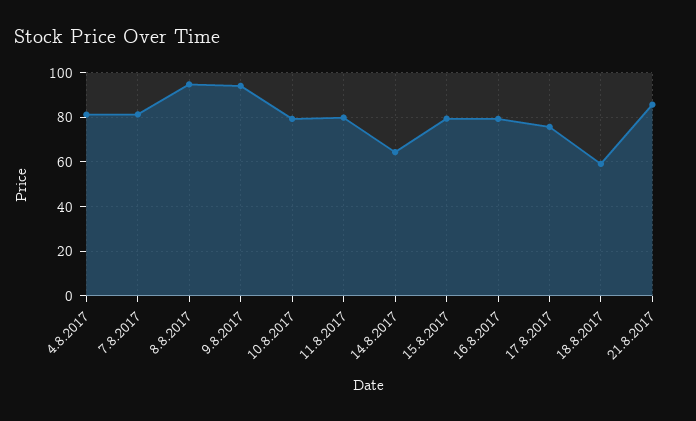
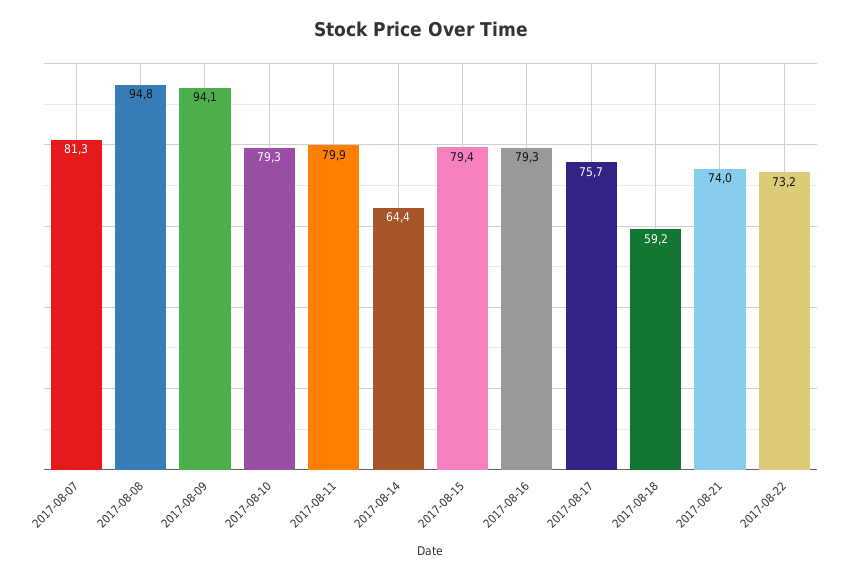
4.8.2017: 80 -> none
21.8.2017: 85 -> 74
2017-08-22: none -> 73.2

